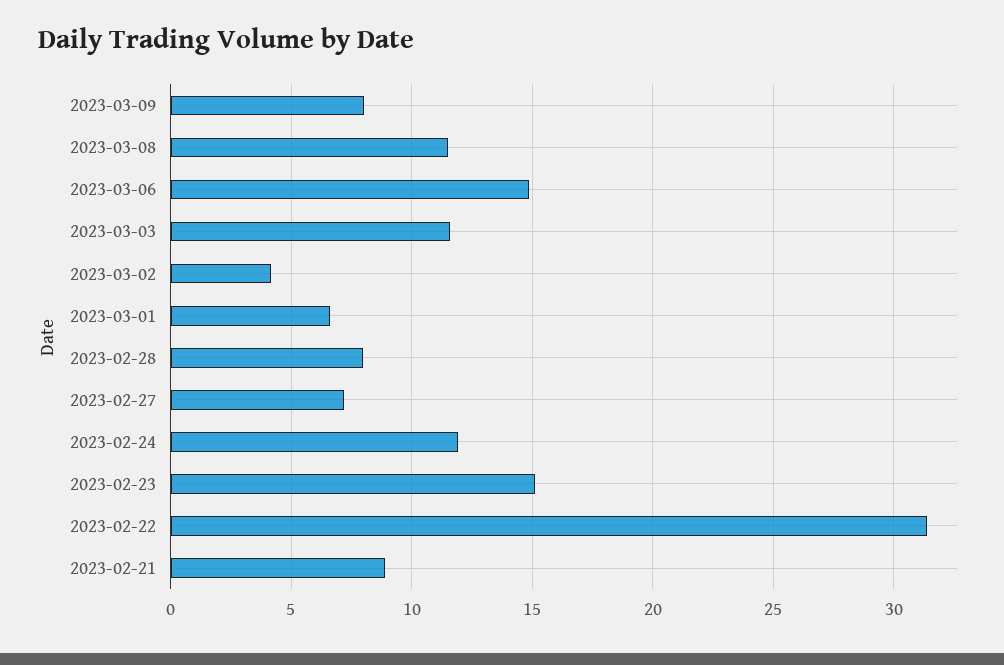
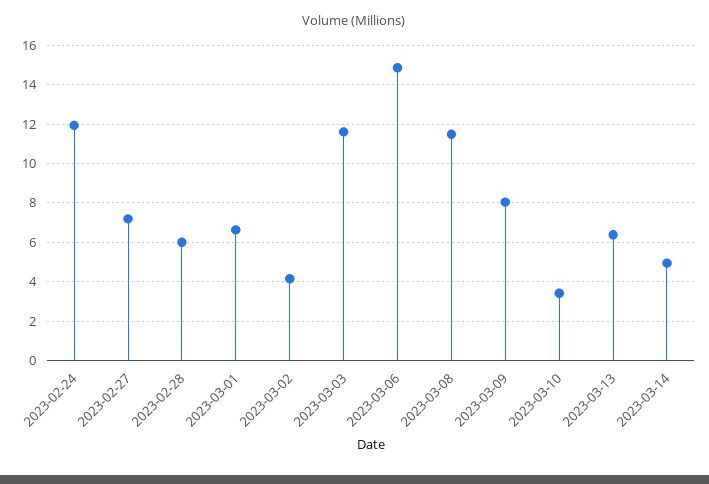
2023-02-28: 8 -> 6
2023-02-23: 15 -> none
2023-02-22: 31.5 -> none
2023-02-21: 9 -> none
2023-03-10: none -> 3.5
2023-03-13: none -> 6.5
2023-03-14: none -> 5

